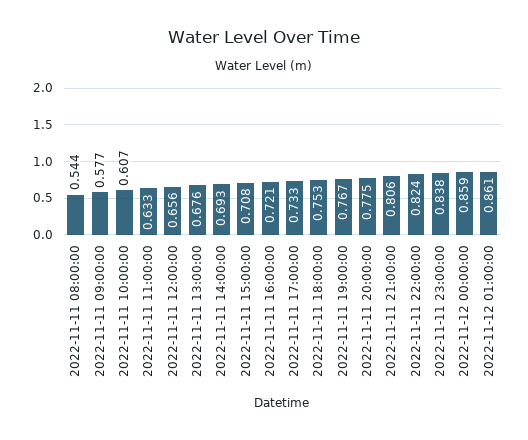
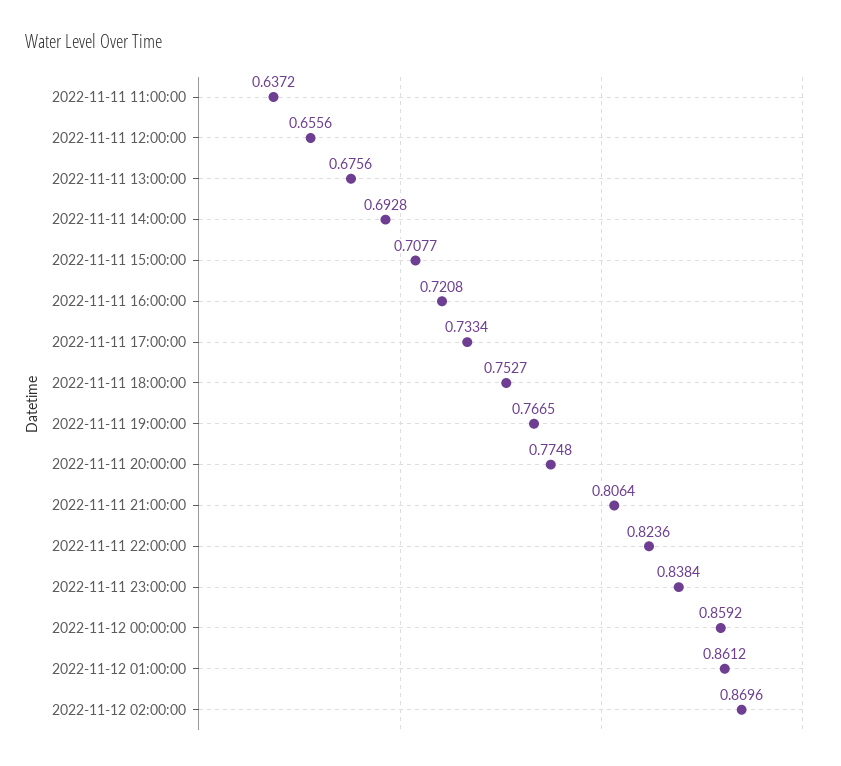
2022-11-11 08:00:00: 0.544 -> none
2022-11-11 09:00:00: 0.577 -> none
2022-11-11 10:00:00: 0.607 -> none
2022-11-11 11:00:00: 0.633 -> 0.6372
2022-11-12 02:00:00: none -> 0.8696

